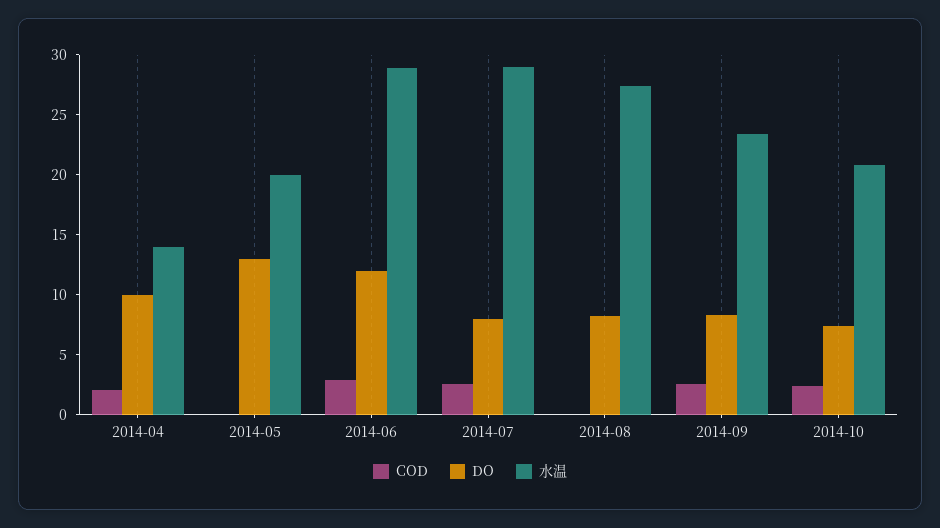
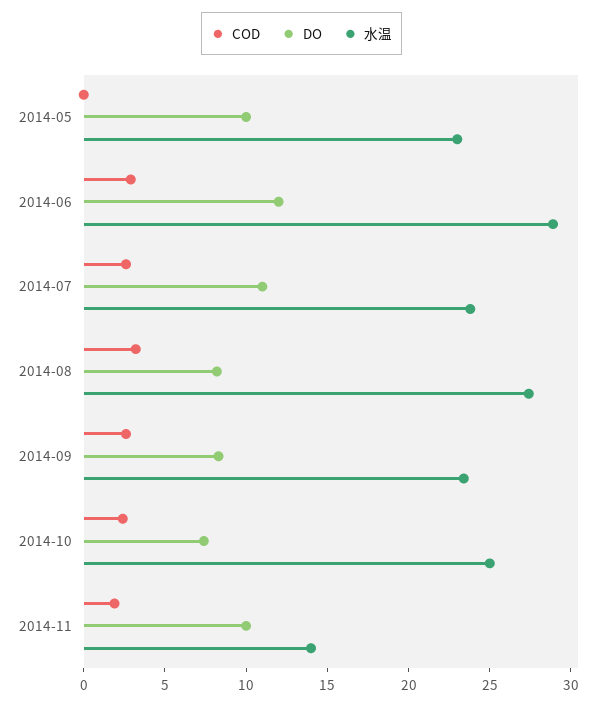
COD, 2014-04: 2 -> none
DO, 2014-04: 10 -> none
水温, 2014-04: 14 -> none
DO, 2014-05: 13 -> 10
水温, 2014-05: 20 -> 23
DO, 2014-07: 8 -> 11
水温, 2014-07: 29 -> 24
COD, 2014-08: 0 -> 3
水温, 2014-10: 21 -> 25
COD, 2014-11: none -> 2
DO, 2014-11: none -> 10
水温, 2014-11: none -> 14

